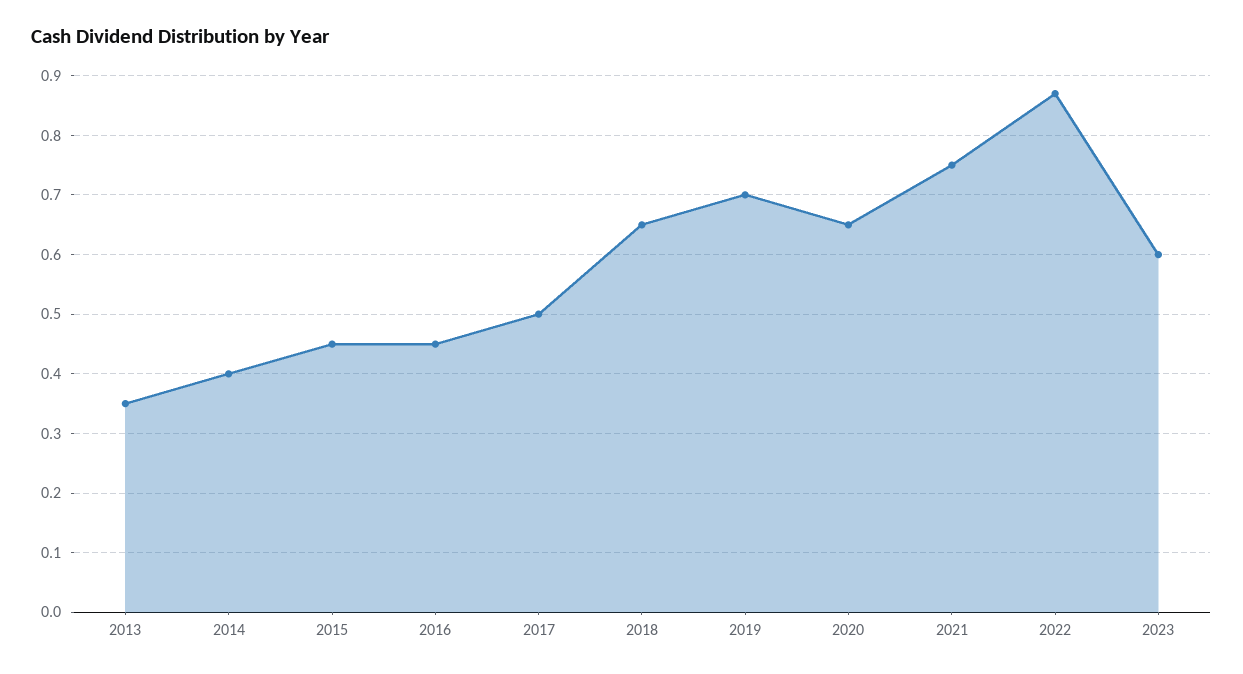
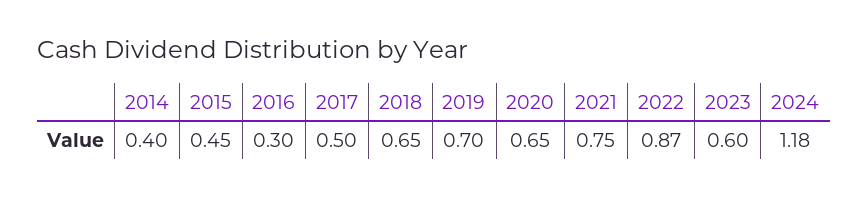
2013: 0.35 -> none
2016: 0.45 -> 0.3
2024: none -> 1.18

